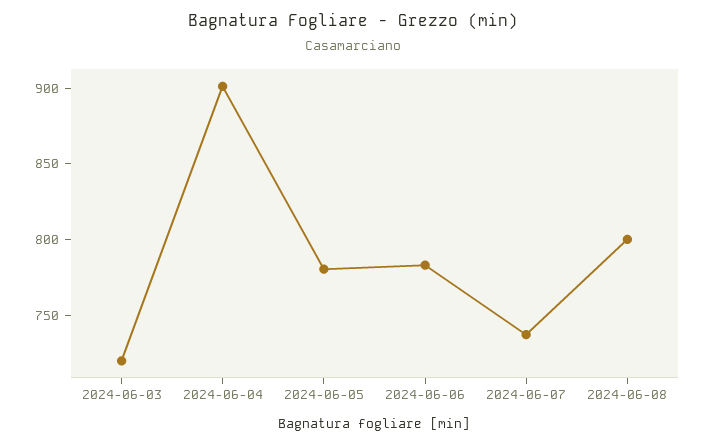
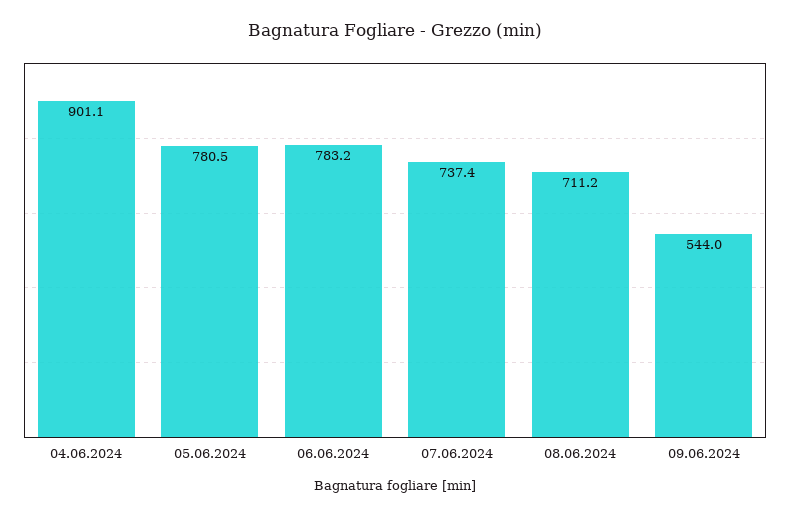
2024-06-03: 720 -> none
2024-06-08: 800 -> 711.2
09.06.2024: none -> 544

